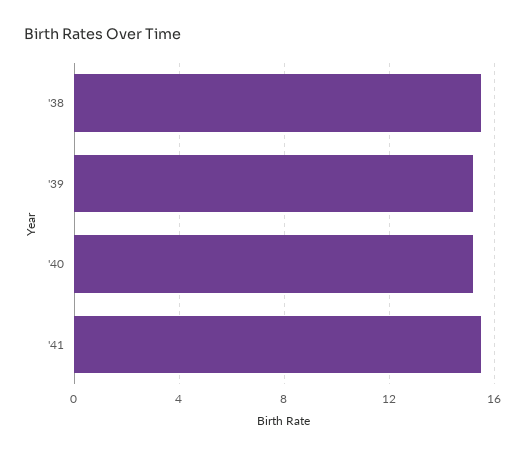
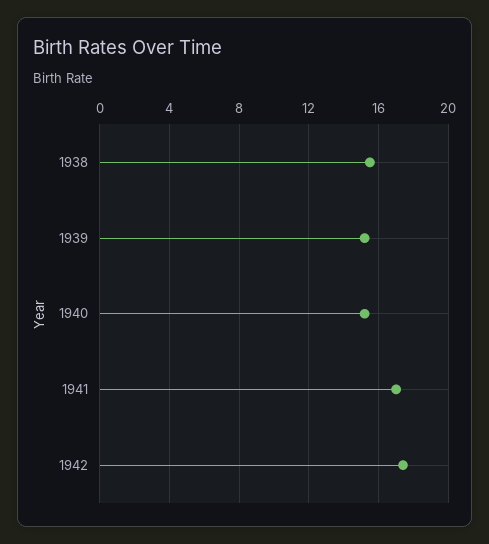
'41: 15.5 -> 17
1942: none -> 17.5

